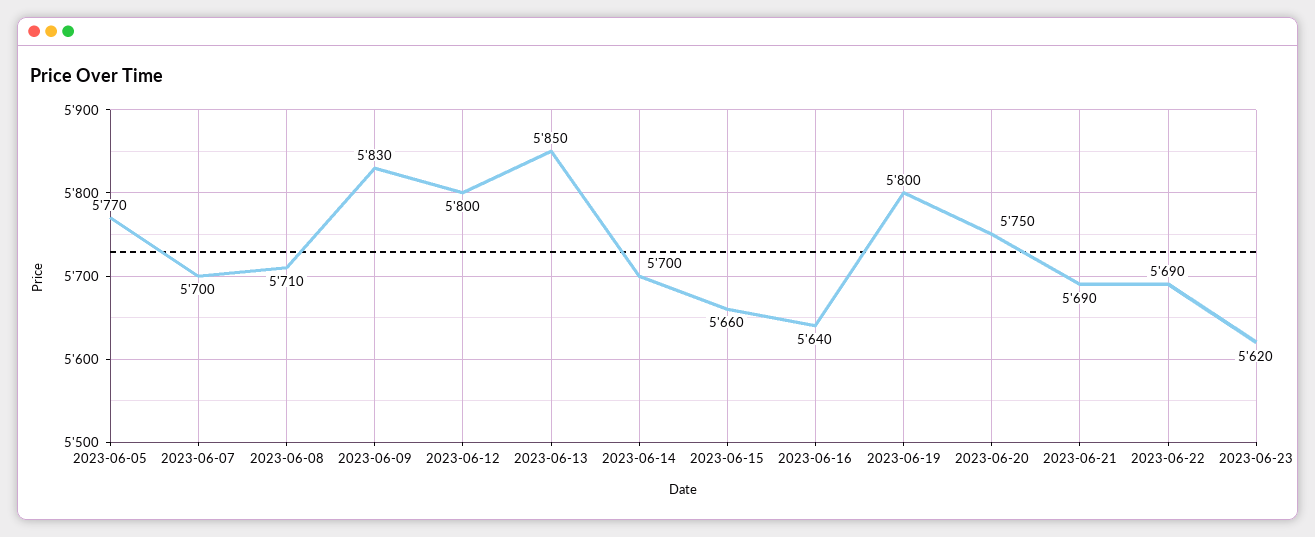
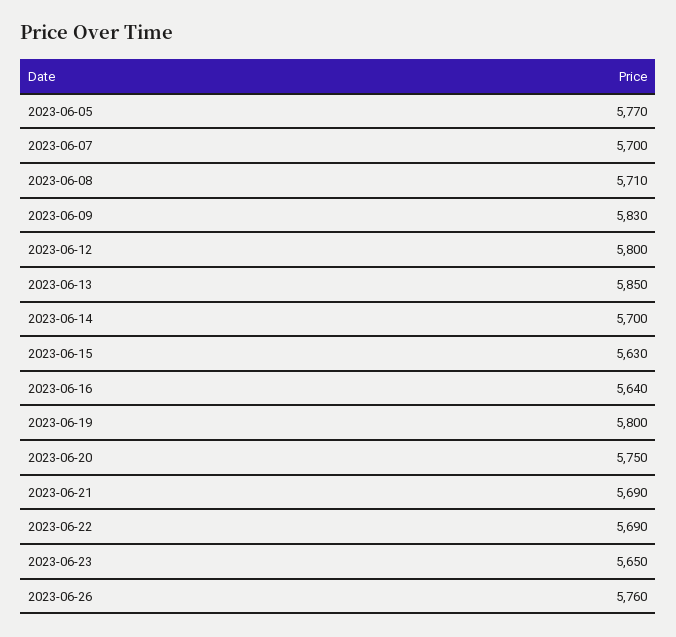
2023-06-15: 5660 -> 5630
2023-06-23: 5620 -> 5650
2023-06-26: none -> 5760

